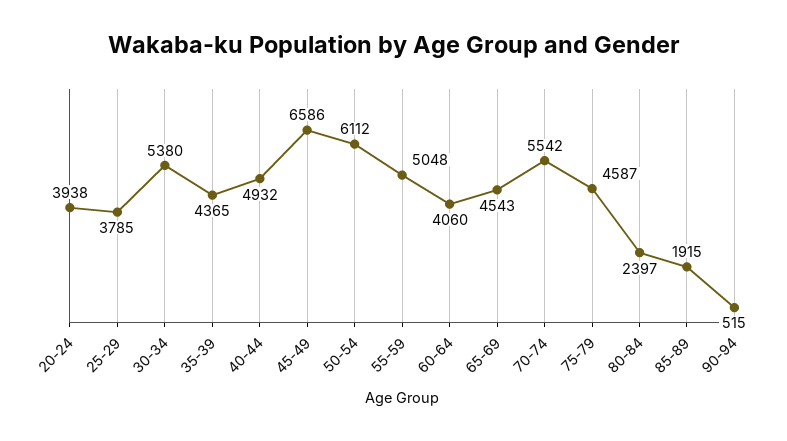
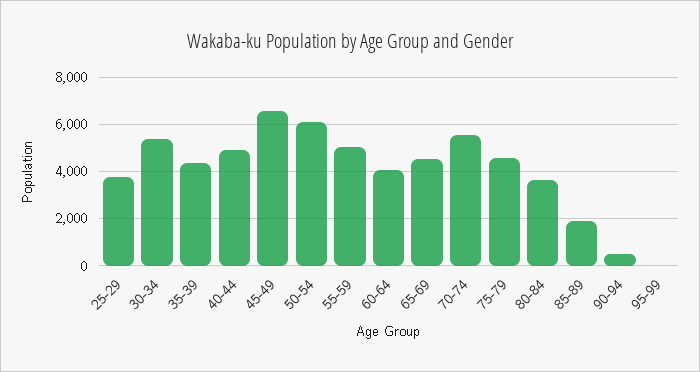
20-24: 3938 -> none
80-84: 2397 -> 3500
95-99: none -> 0

